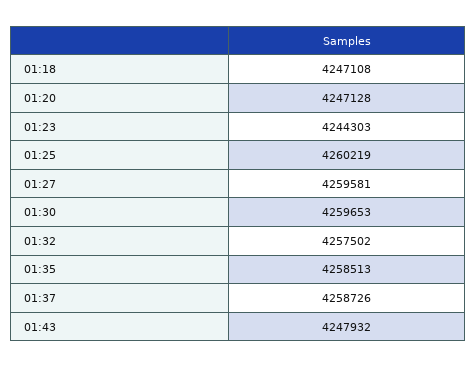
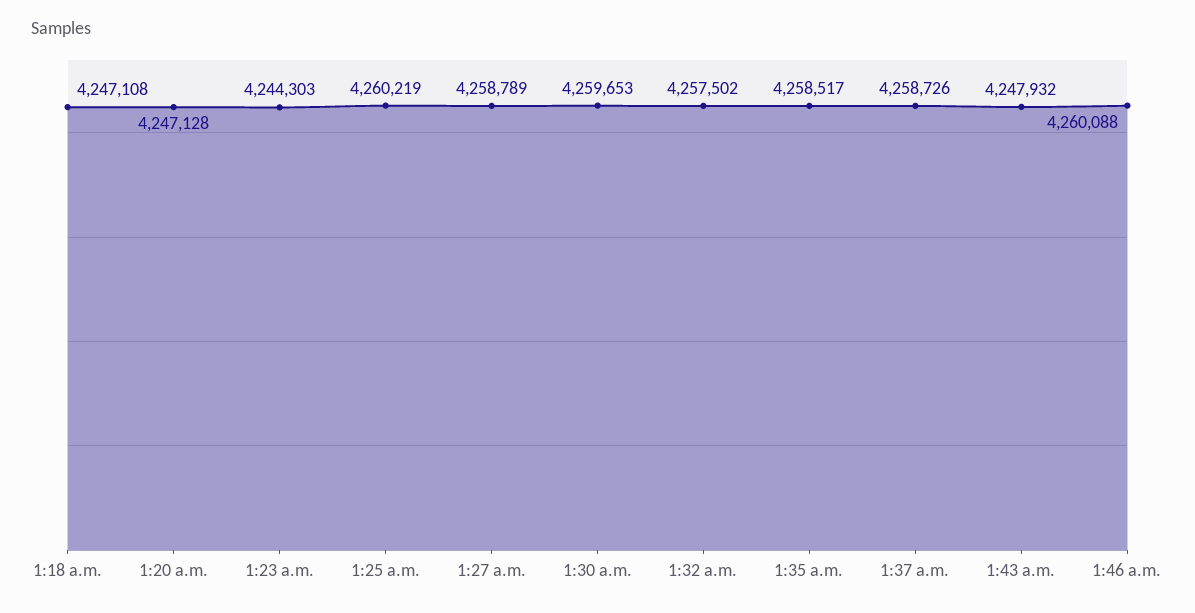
01:27: 4259581 -> 4258789
01:35: 4258513 -> 4258517
1:46 a.m.: none -> 4260088

